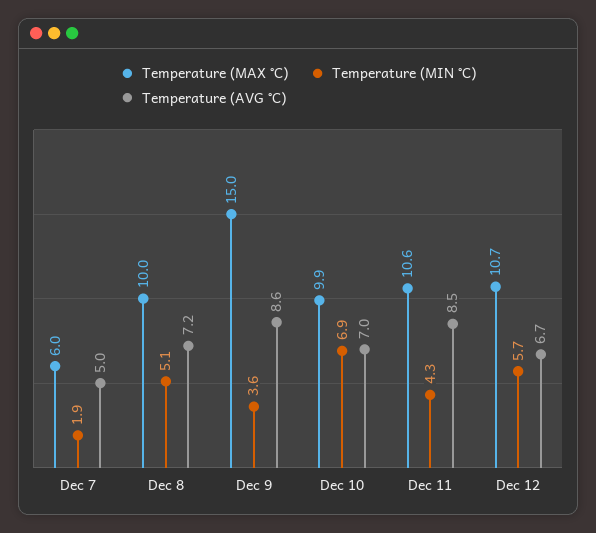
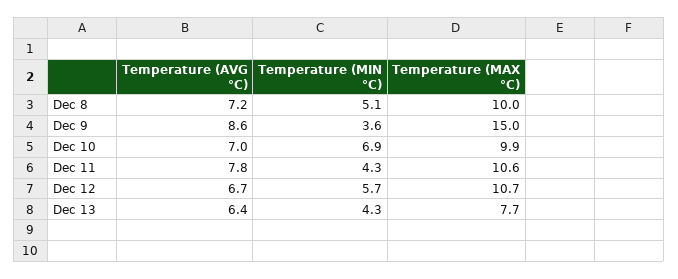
Temperature (MAX °C), Dec 7: 6 -> none
Temperature (MIN °C), Dec 7: 1.9 -> none
Temperature (AVG °C), Dec 7: 5 -> none
Temperature (AVG °C), Dec 11: 8.5 -> 7.8
Temperature (AVG °C), Dec 13: none -> 6.4
Temperature (MIN °C), Dec 13: none -> 4.3
Temperature (MAX °C), Dec 13: none -> 7.7

